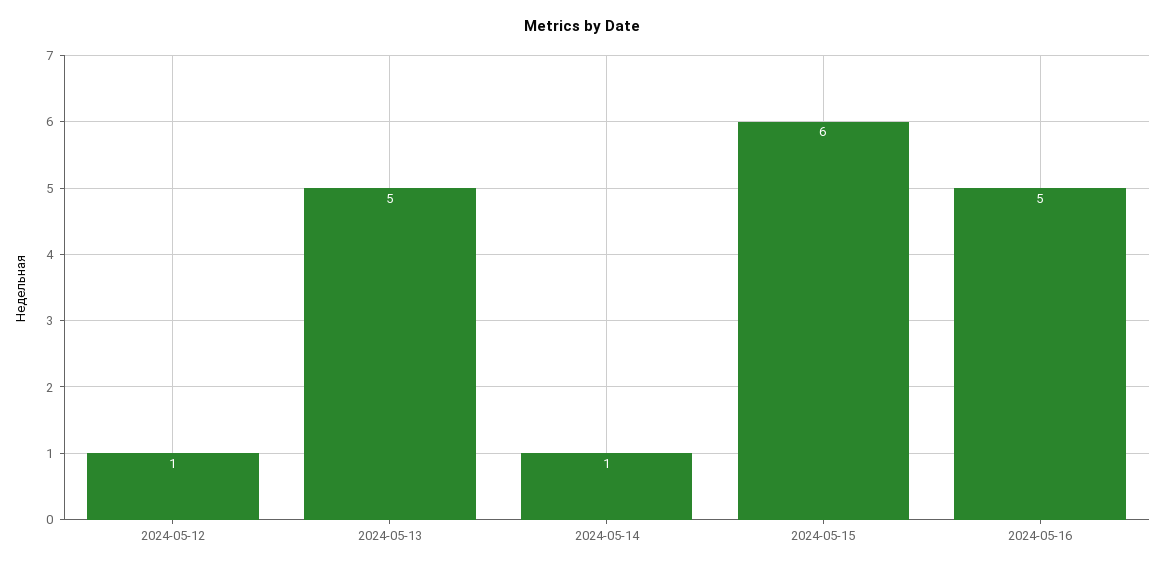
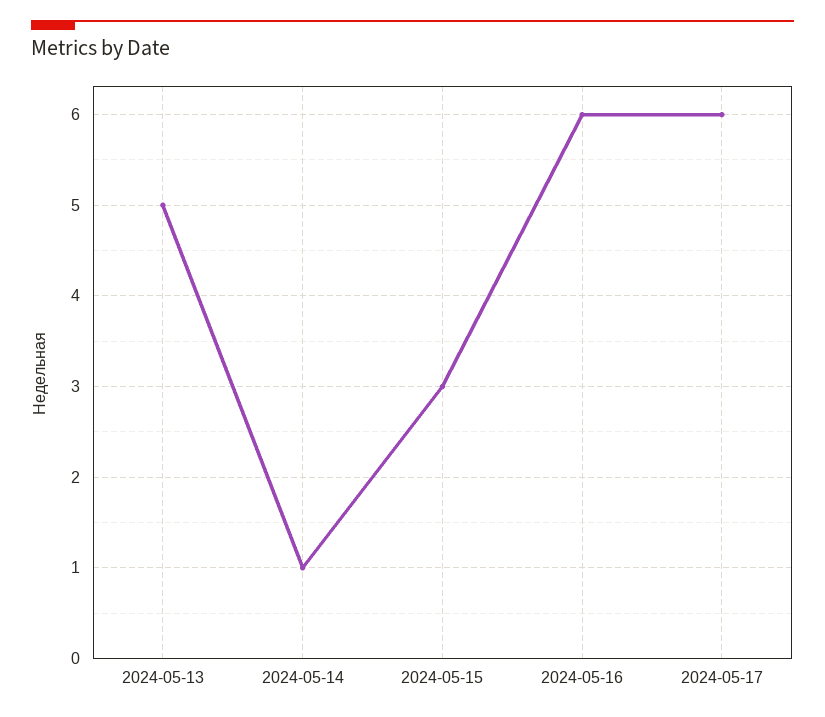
2024-05-12: 1 -> none
2024-05-15: 6 -> 3
2024-05-16: 5 -> 6
2024-05-17: none -> 6

